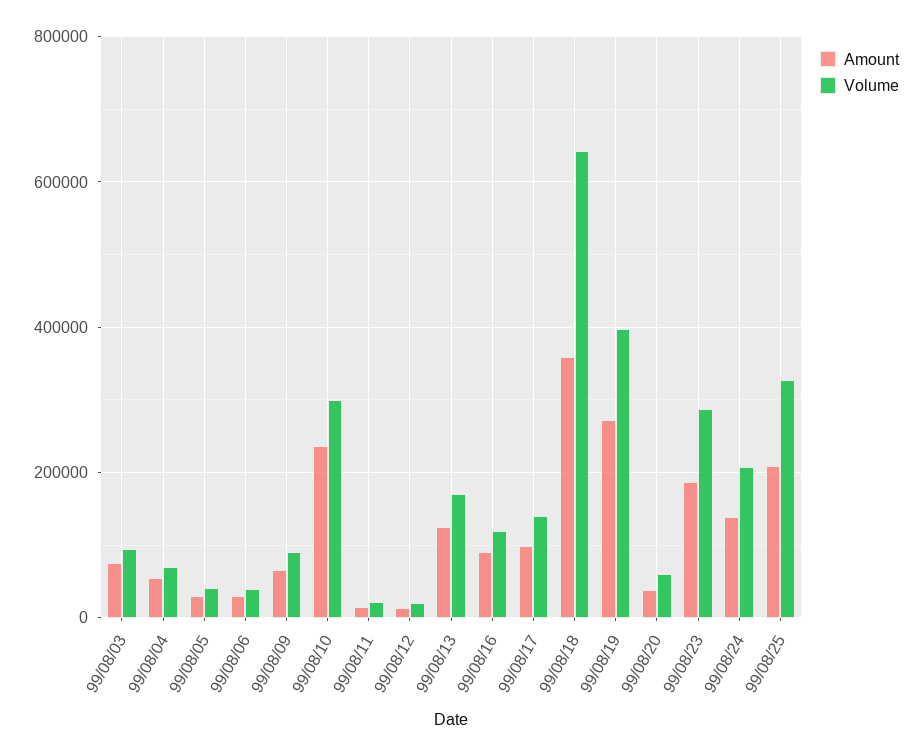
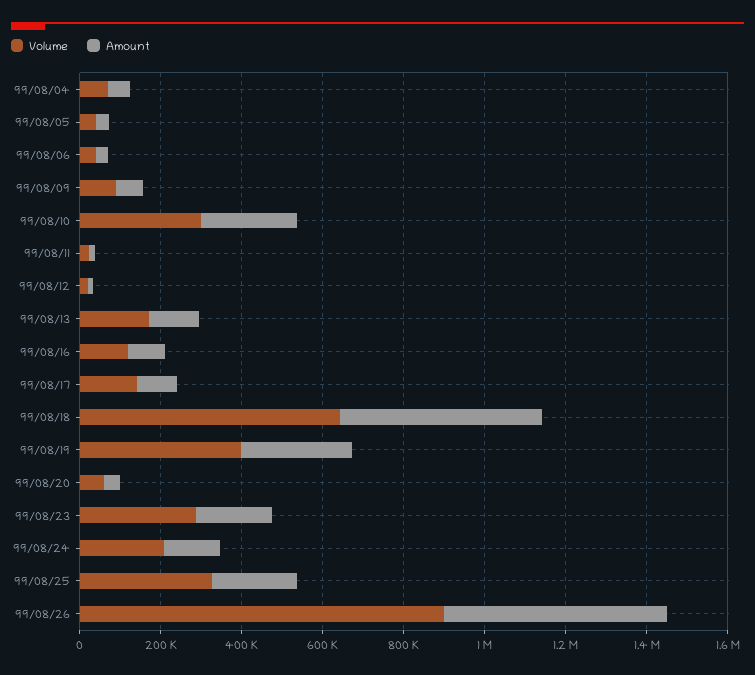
Amount, 99/08/03: 80000 -> none
Volume, 99/08/03: 100000 -> none
Amount, 99/08/18: 360000 -> 500000
Volume, 99/08/26: none -> 900000
Amount, 99/08/26: none -> 550000

